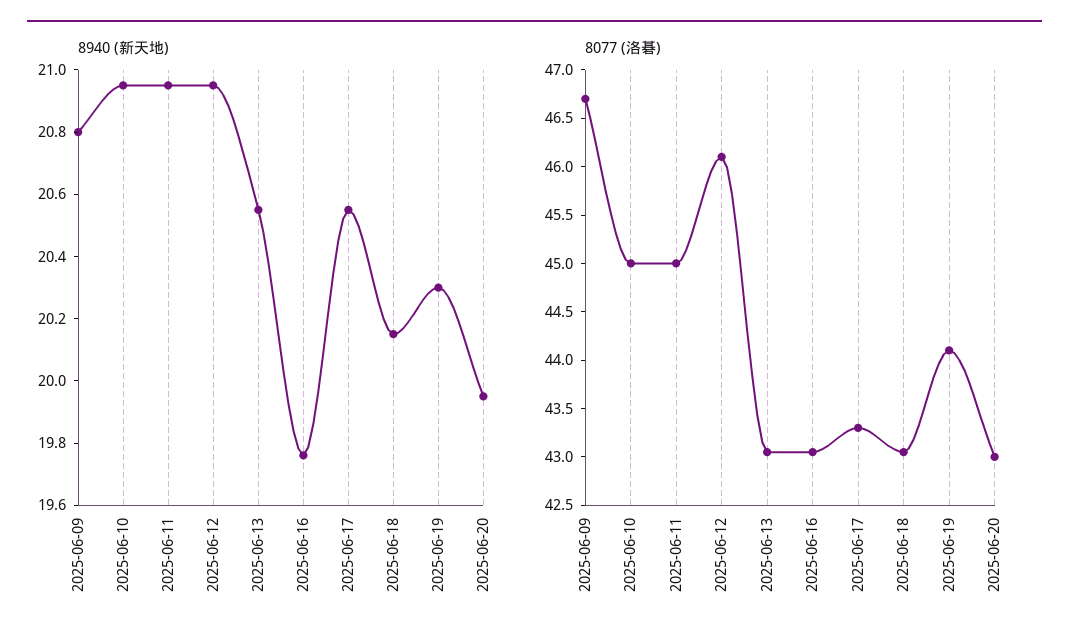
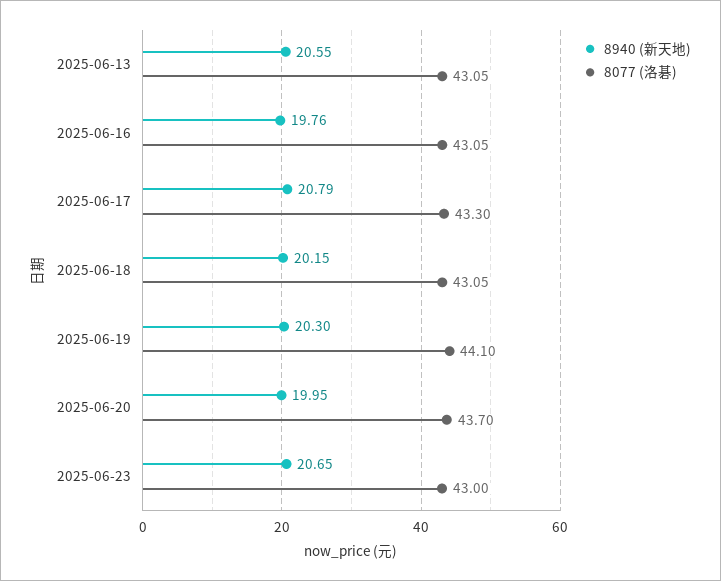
8940 (新天地), 2025-06-09: 20.8 -> none
8940 (新天地), 2025-06-10: 20.95 -> none
8940 (新天地), 2025-06-11: 20.95 -> none
8940 (新天地), 2025-06-12: 20.95 -> none
8940 (新天地), 2025-06-17: 20.55 -> 20.79
8077 (洛碁), 2025-06-09: 46.7 -> none
8077 (洛碁), 2025-06-10: 45 -> none
8077 (洛碁), 2025-06-11: 45 -> none
8077 (洛碁), 2025-06-12: 46.1 -> none
8077 (洛碁), 2025-06-20: 43 -> 43.7
8940 (新天地), 2025-06-23: none -> 20.65
8077 (洛碁), 2025-06-23: none -> 43

